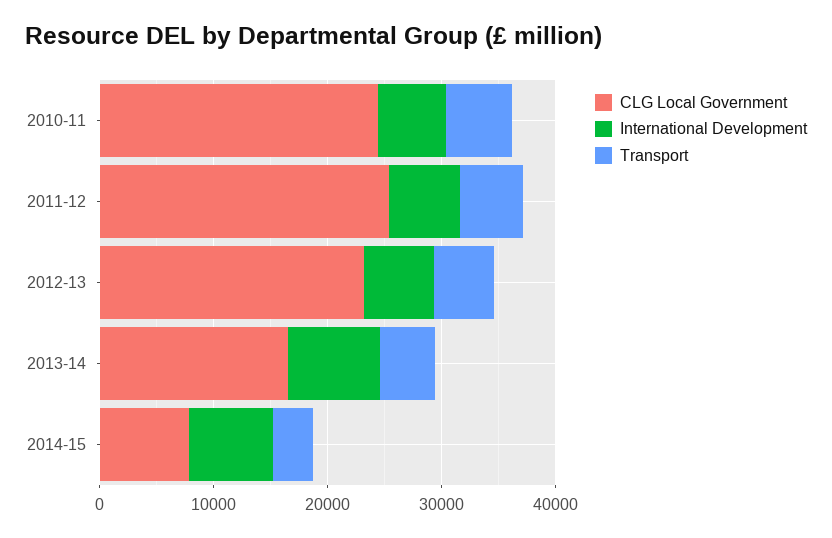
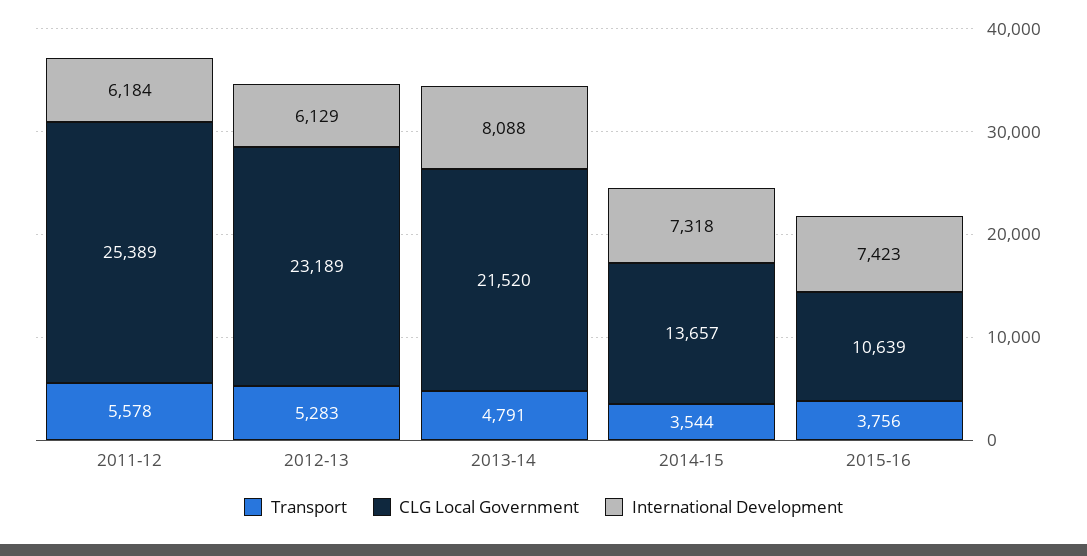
CLG Local Government, 2010-11: 24000 -> none
International Development, 2010-11: 6000 -> none
Transport, 2010-11: 6000 -> none
CLG Local Government, 2013-14: 16000 -> 21520
CLG Local Government, 2014-15: 8000 -> 13657
Transport, 2015-16: none -> 3756
CLG Local Government, 2015-16: none -> 10639
International Development, 2015-16: none -> 7423

